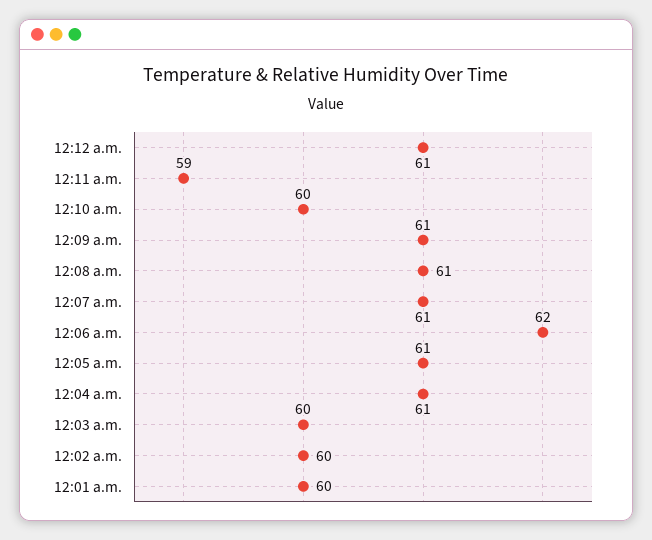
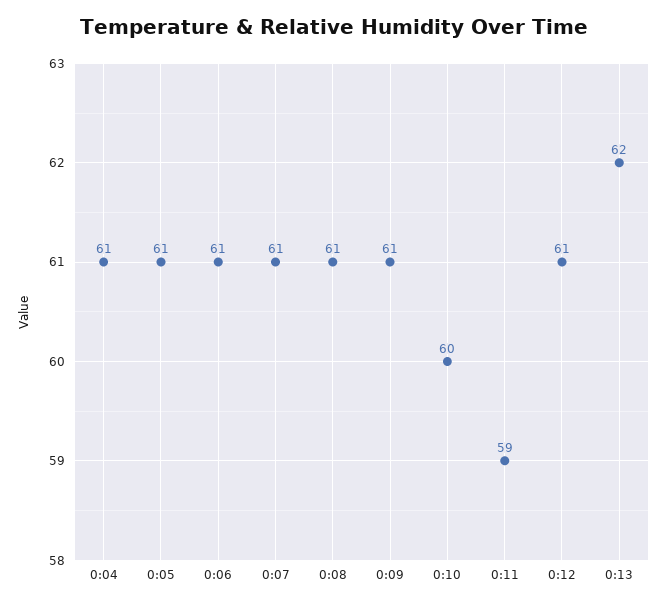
12:06 a.m.: 62 -> 61
12:03 a.m.: 60 -> none
12:02 a.m.: 60 -> none
12:01 a.m.: 60 -> none
0:13: none -> 62

